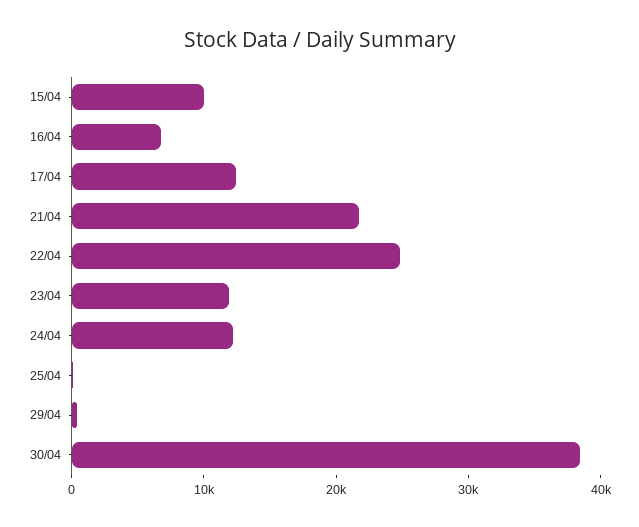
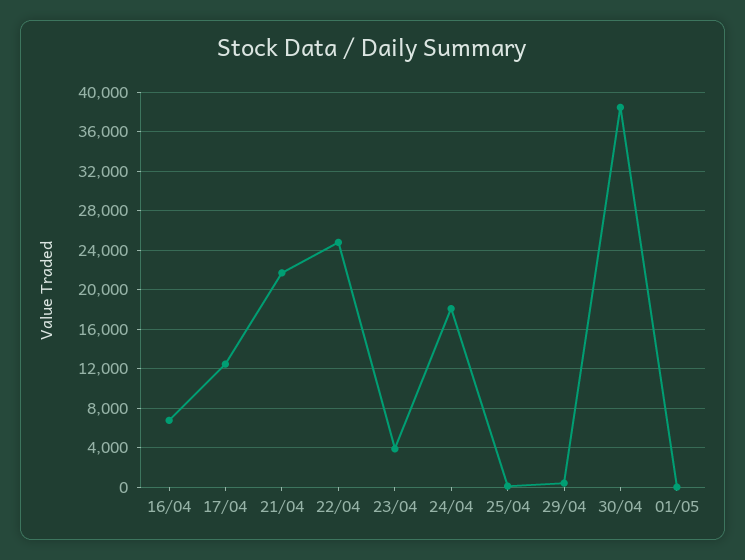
15/04: 10000 -> none
23/04: 12000 -> 4000
24/04: 12000 -> 18000
01/05: none -> 0

